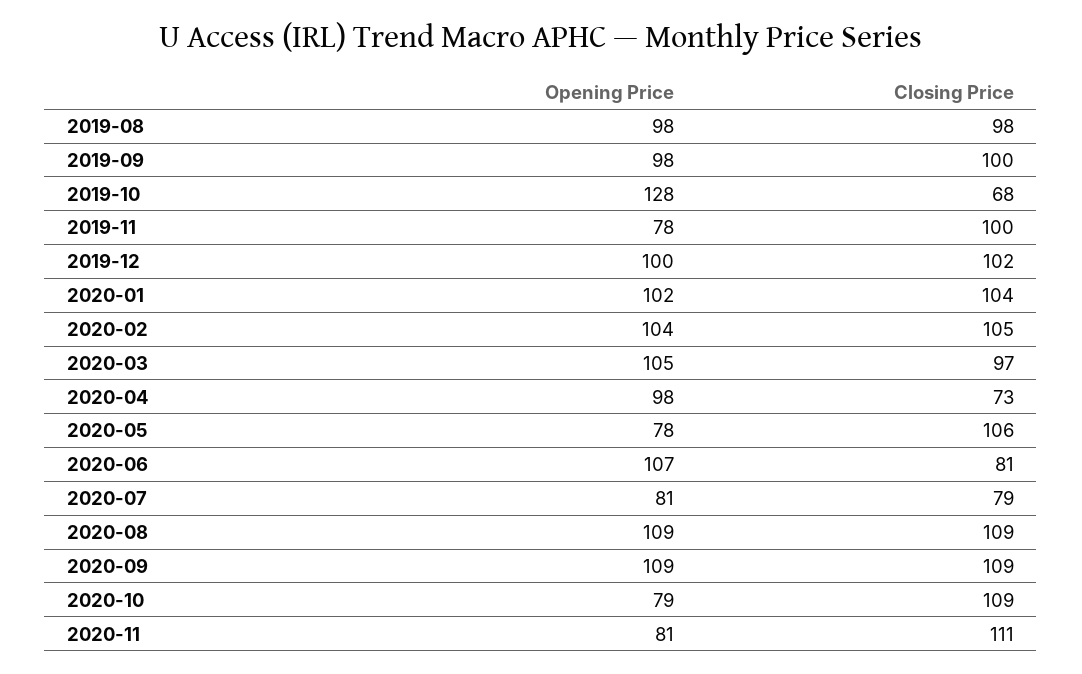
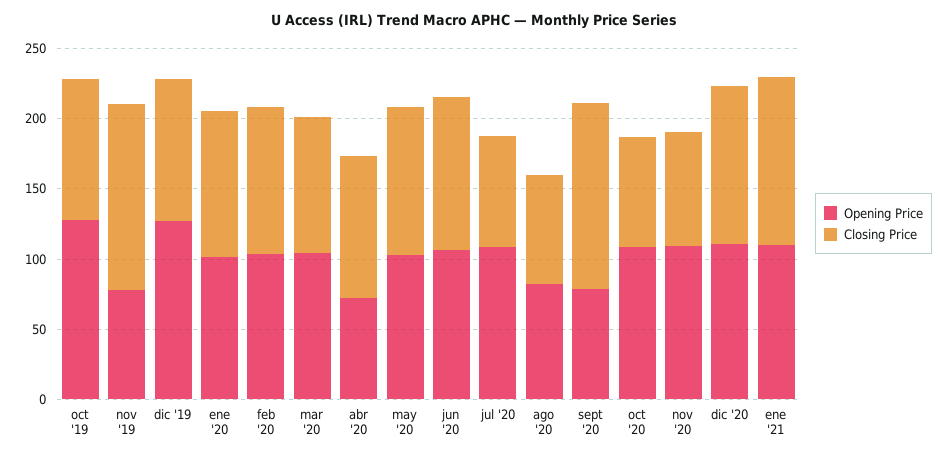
Opening Price, 2019-08: 98 -> none
Closing Price, 2019-08: 98 -> none
Opening Price, 2019-09: 98 -> none
Closing Price, 2019-09: 100 -> none
Closing Price, 2019-10: 68 -> 100
Closing Price, 2019-11: 100 -> 130
Opening Price, 2019-12: 100 -> 130
Opening Price, 2020-04: 98 -> 70
Closing Price, 2020-04: 73 -> 100
Opening Price, 2020-05: 78 -> 100
Closing Price, 2020-06: 81 -> 110
Opening Price, 2020-07: 81 -> 110
Opening Price, 2020-08: 109 -> 80
Closing Price, 2020-08: 109 -> 80
Opening Price, 2020-09: 109 -> 80
Closing Price, 2020-09: 109 -> 130
Opening Price, 2020-10: 79 -> 110
Closing Price, 2020-10: 109 -> 80
Opening Price, 2020-11: 81 -> 110
Closing Price, 2020-11: 111 -> 80
Opening Price, dic '20: none -> 110
Closing Price, dic '20: none -> 110
Opening Price, ene '21: none -> 110
Closing Price, ene '21: none -> 120

